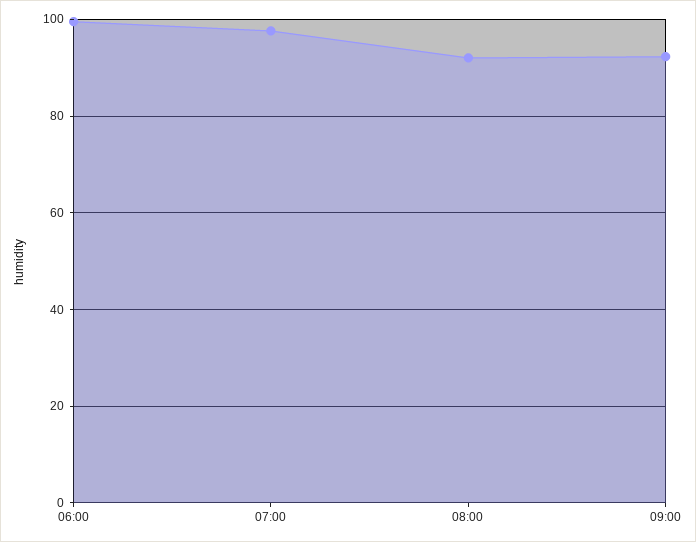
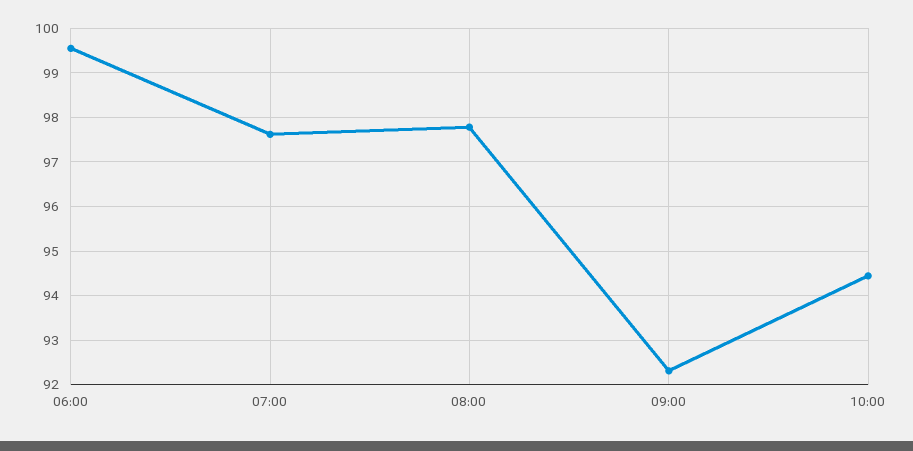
08:00: 92 -> 97.8
10:00: none -> 94.4

